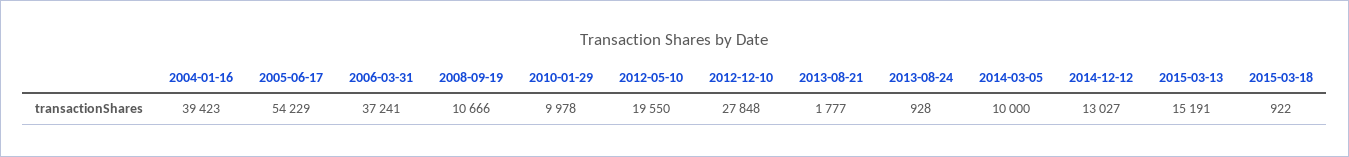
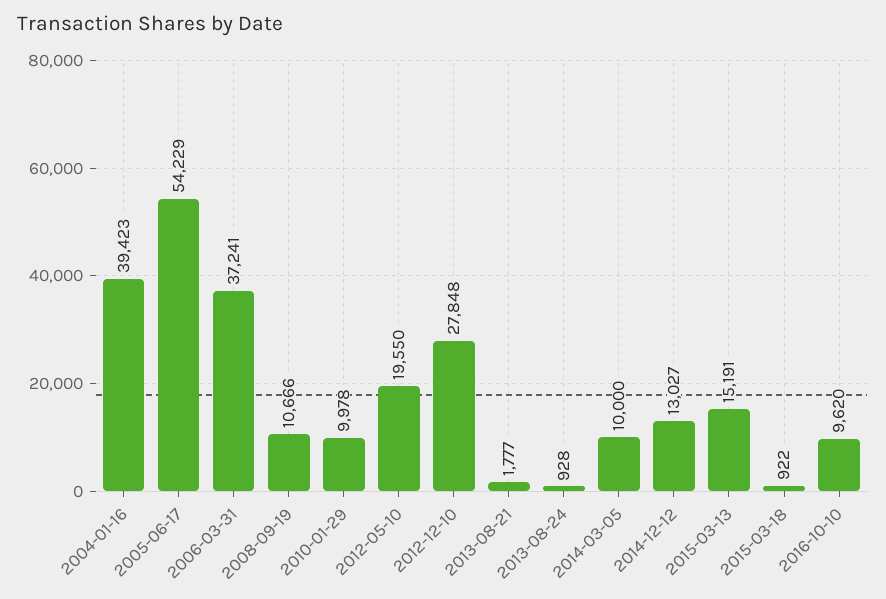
2016-10-10: none -> 9620

